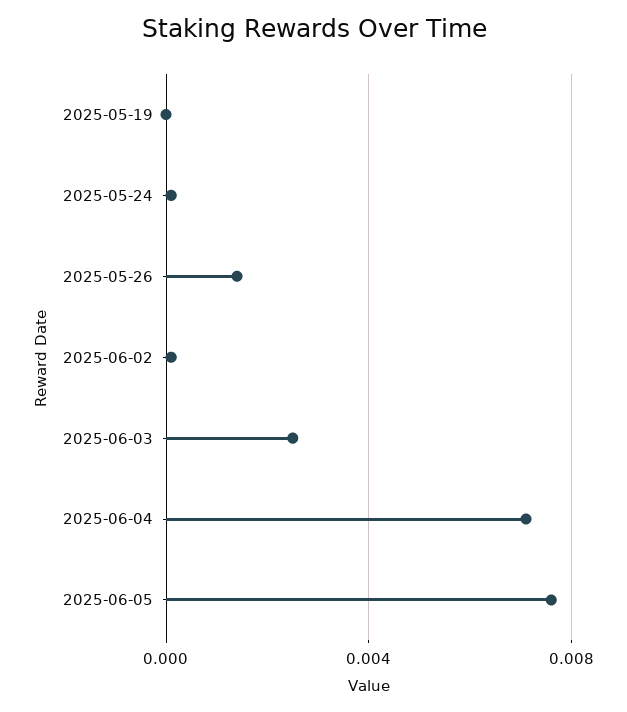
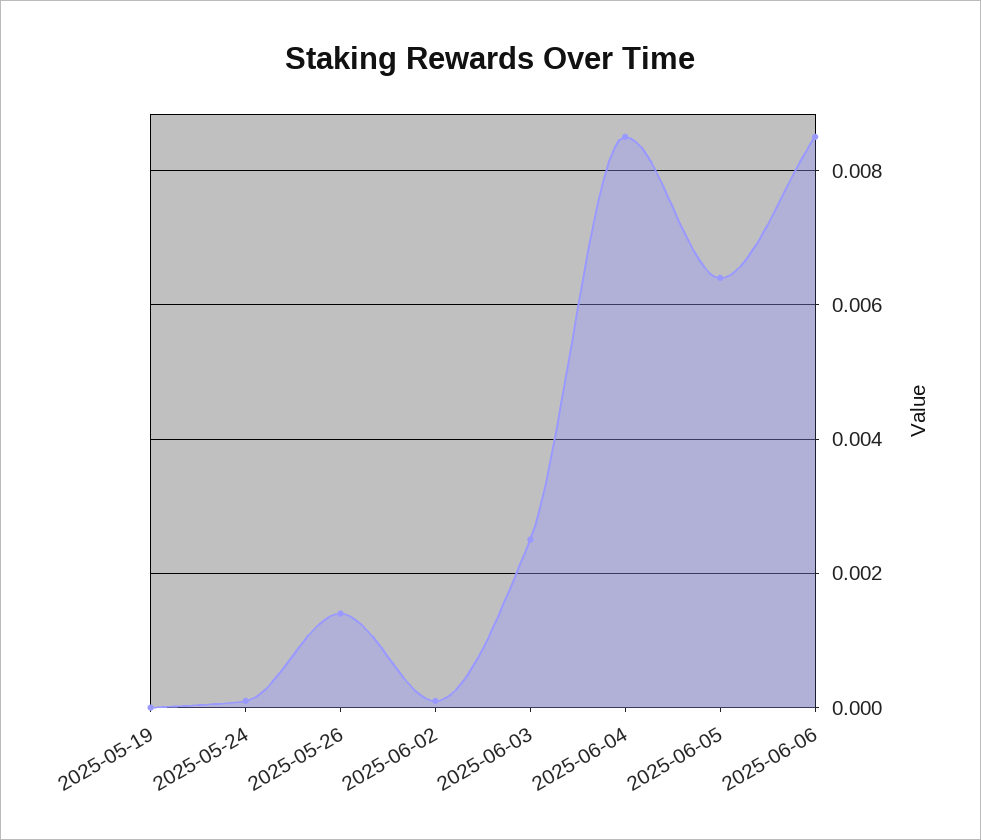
2025-06-04: 0.007 -> 0.0085
2025-06-05: 0.0075 -> 0.0065
2025-06-06: none -> 0.0085

